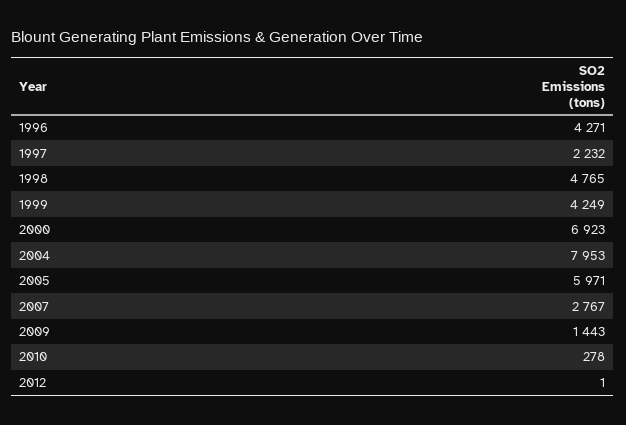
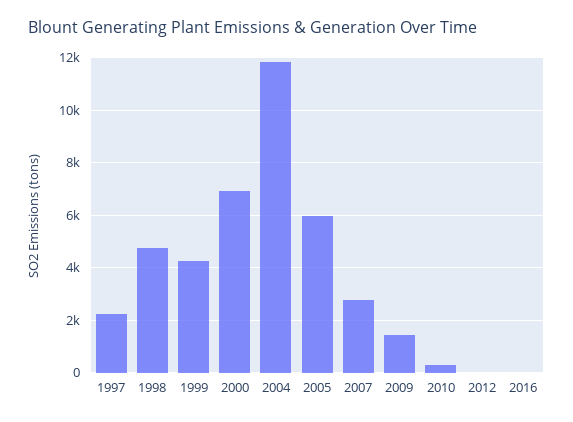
1996: 4271 -> none
2004: 7953 -> 11750
2016: none -> 0

